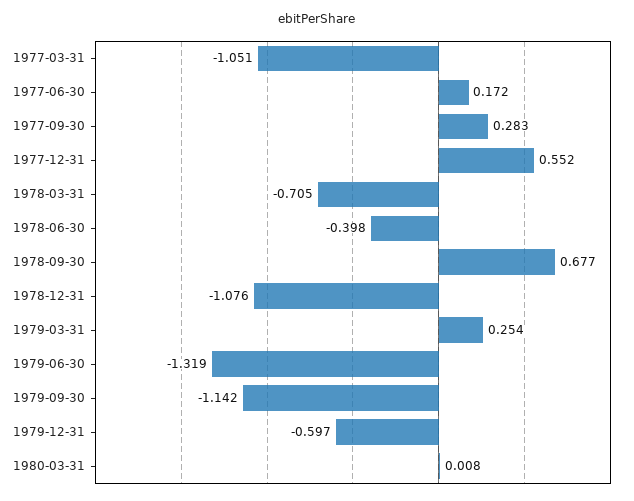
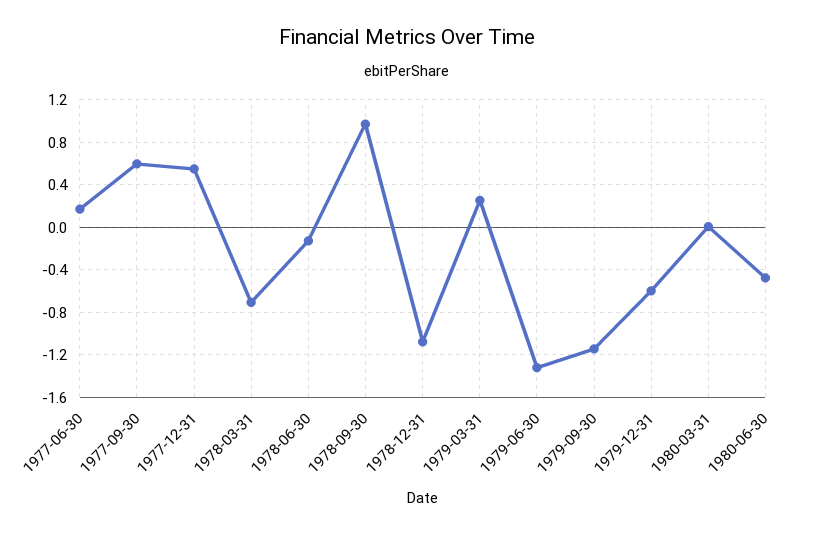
1977-03-31: -1.051 -> none
1977-09-30: 0.283 -> 0.6
1978-06-30: -0.398 -> -0.1
1978-09-30: 0.677 -> 1
1980-06-30: none -> -0.5

